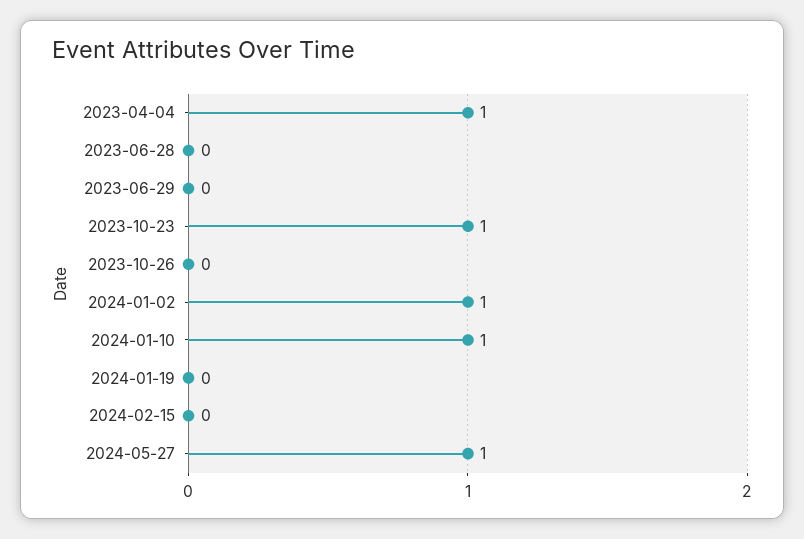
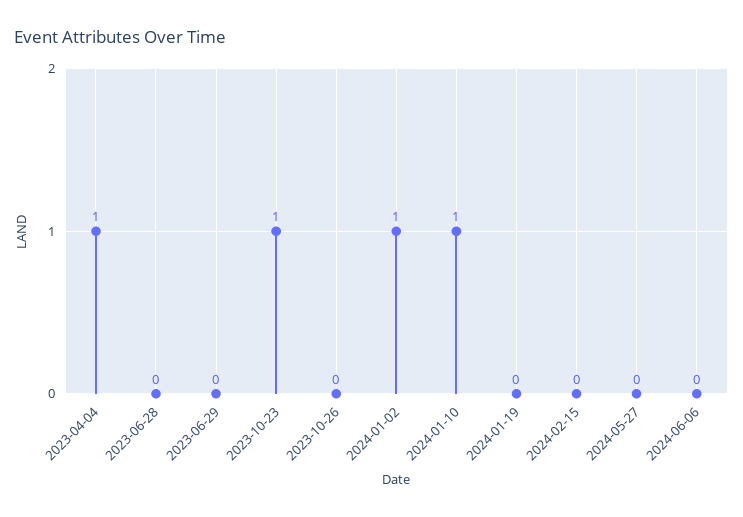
2024-05-27: 1 -> 0
2024-06-06: none -> 0

